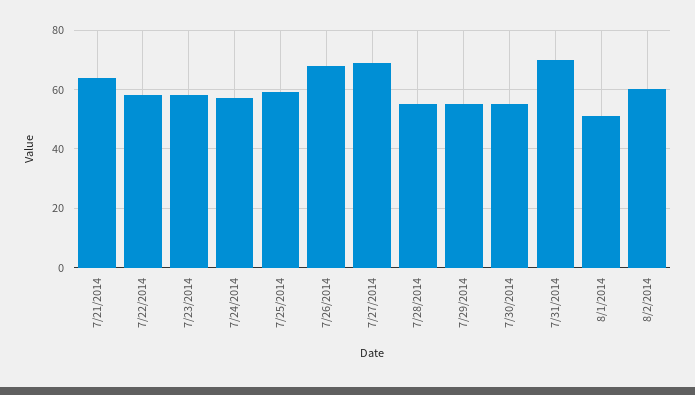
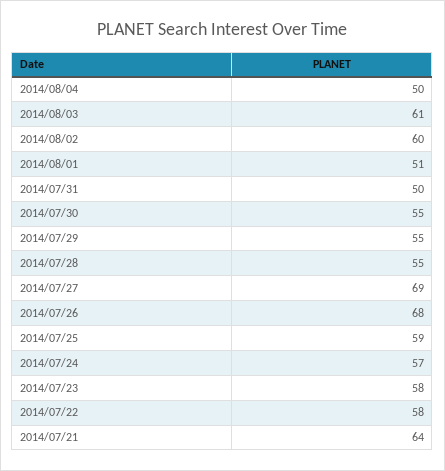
7/31/2014: 70 -> 50
2014/08/04: none -> 50
2014/08/03: none -> 61

